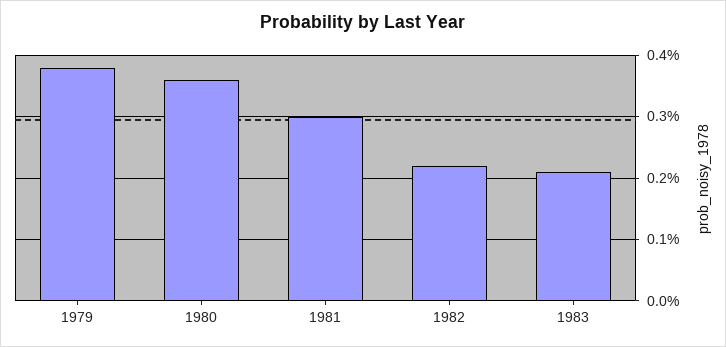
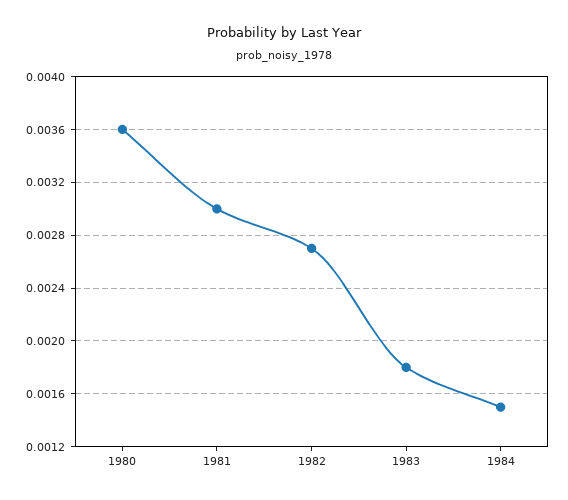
1979: 0.0038 -> none
1982: 0.0022 -> 0.0027
1983: 0.0021 -> 0.0018
1984: none -> 0.0015

